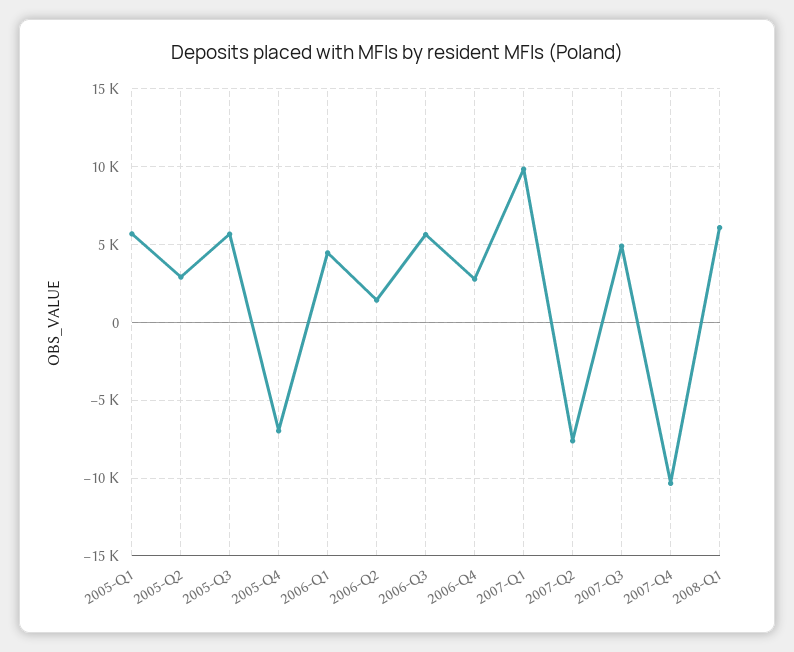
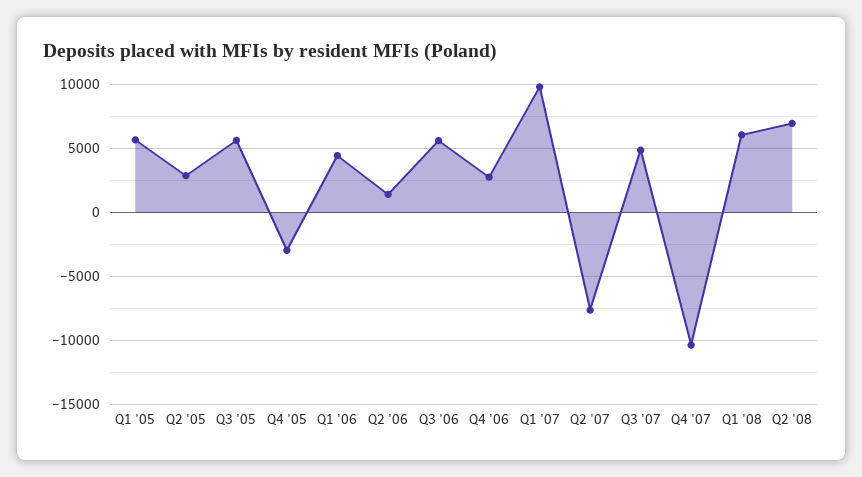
2005-Q4: -7000 -> -3000
Q2 '08: none -> 7000

